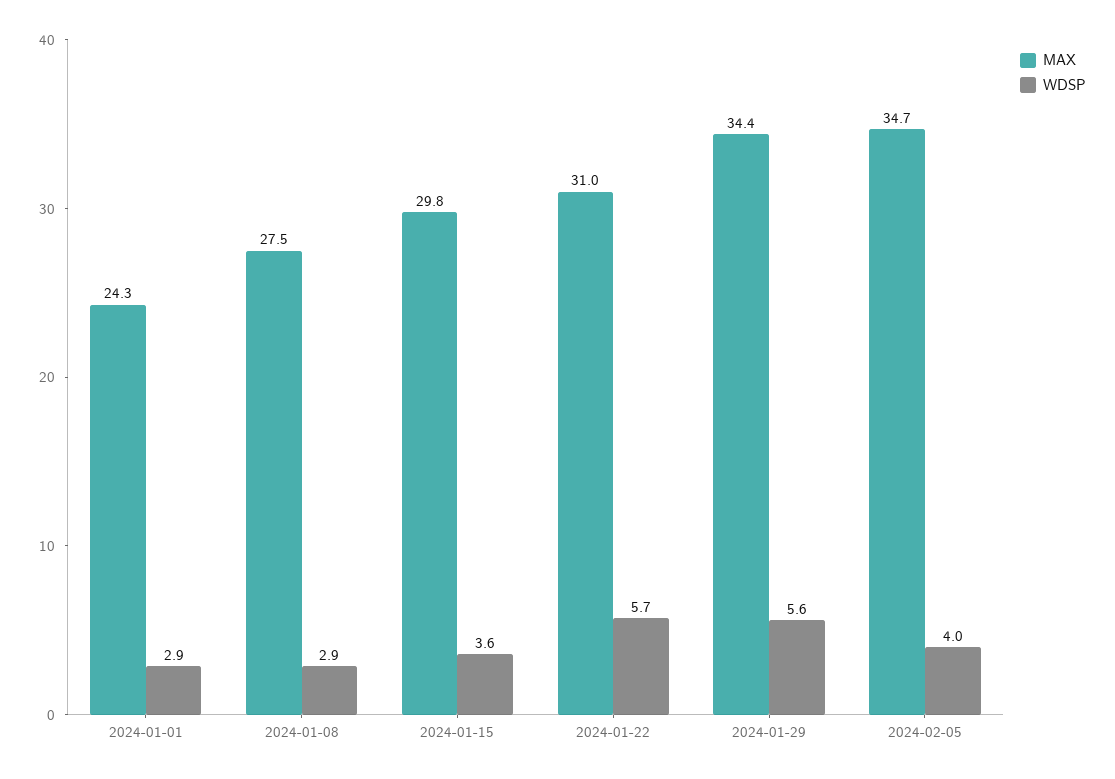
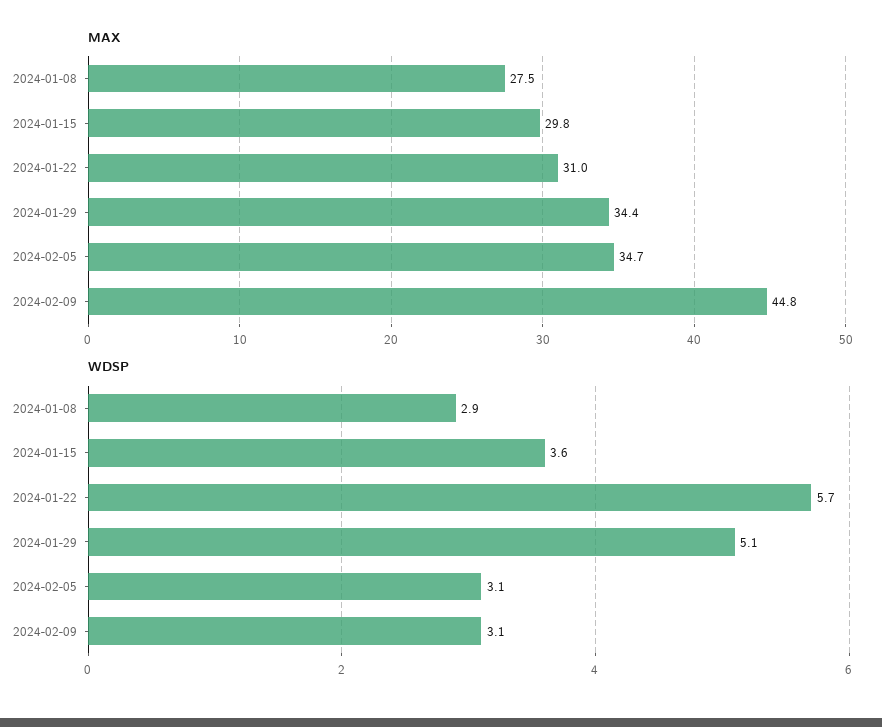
MAX, 2024-01-01: 24.3 -> none
WDSP, 2024-01-01: 2.9 -> none
WDSP, 2024-01-29: 5.6 -> 5.1
WDSP, 2024-02-05: 4 -> 3.1
MAX, 2024-02-09: none -> 44.8
WDSP, 2024-02-09: none -> 3.1

